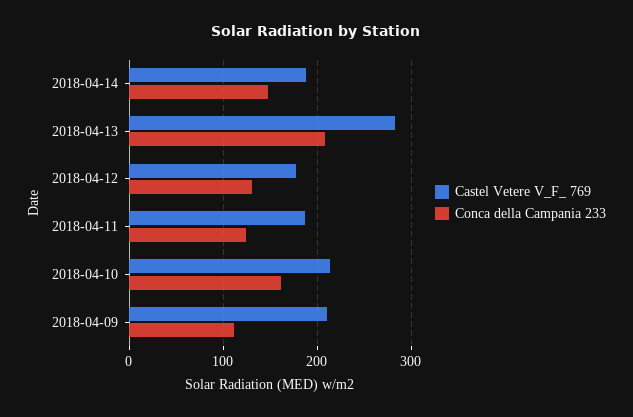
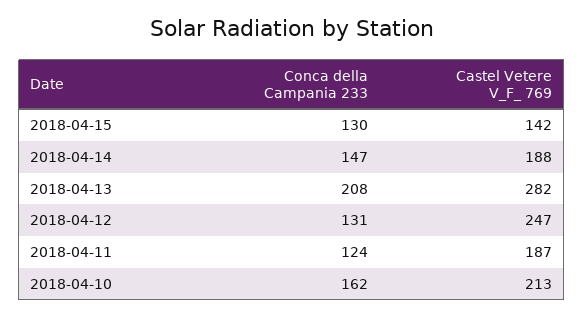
Castel Vetere V_F_ 769, 2018-04-12: 180 -> 247
Castel Vetere V_F_ 769, 2018-04-09: 210 -> none
Conca della Campania 233, 2018-04-09: 110 -> none
Conca della Campania 233, 2018-04-15: none -> 130
Castel Vetere V_F_ 769, 2018-04-15: none -> 142

